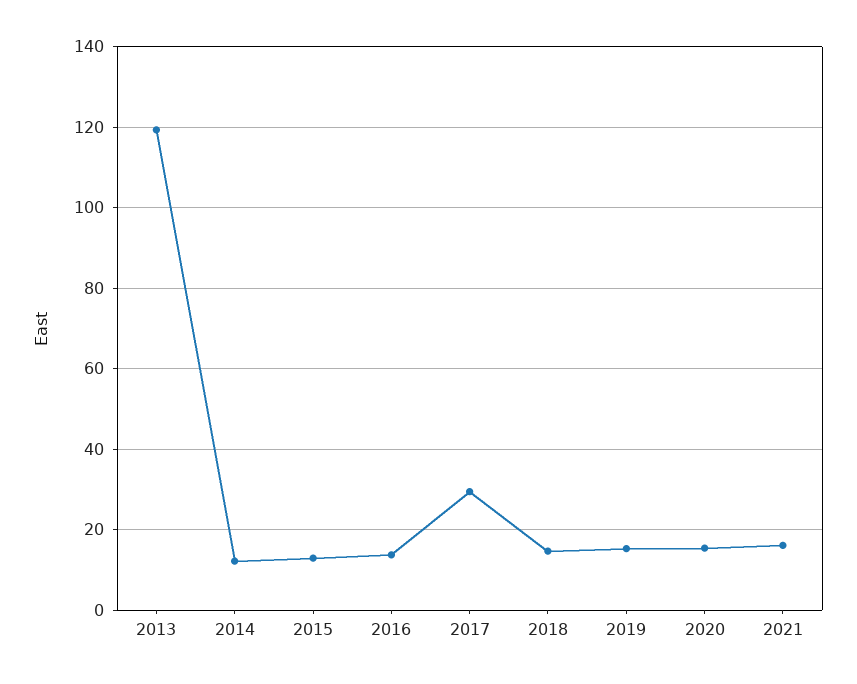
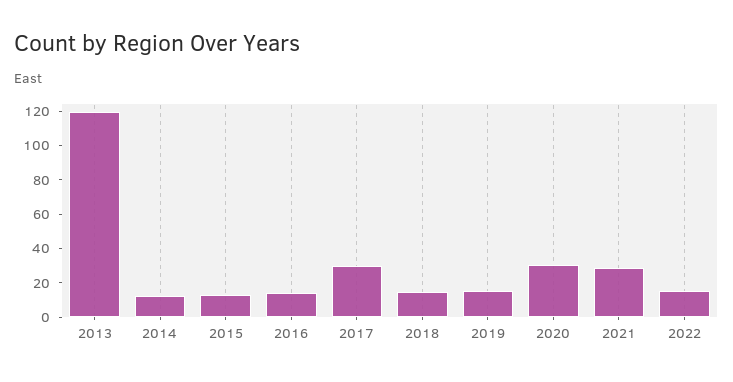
2020: 16 -> 30
2021: 16 -> 30
2022: none -> 15

